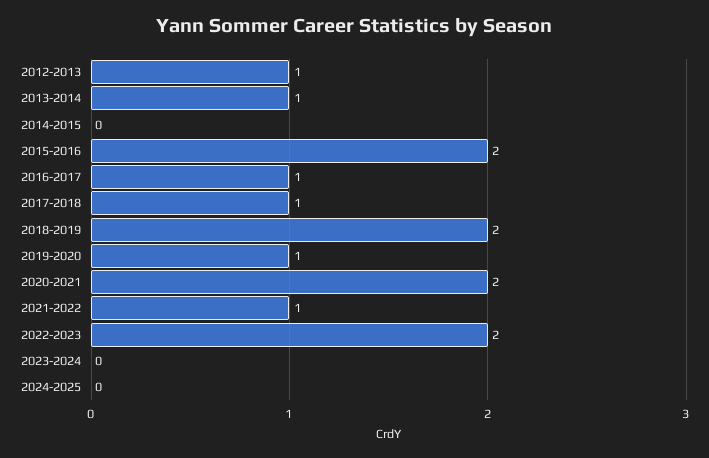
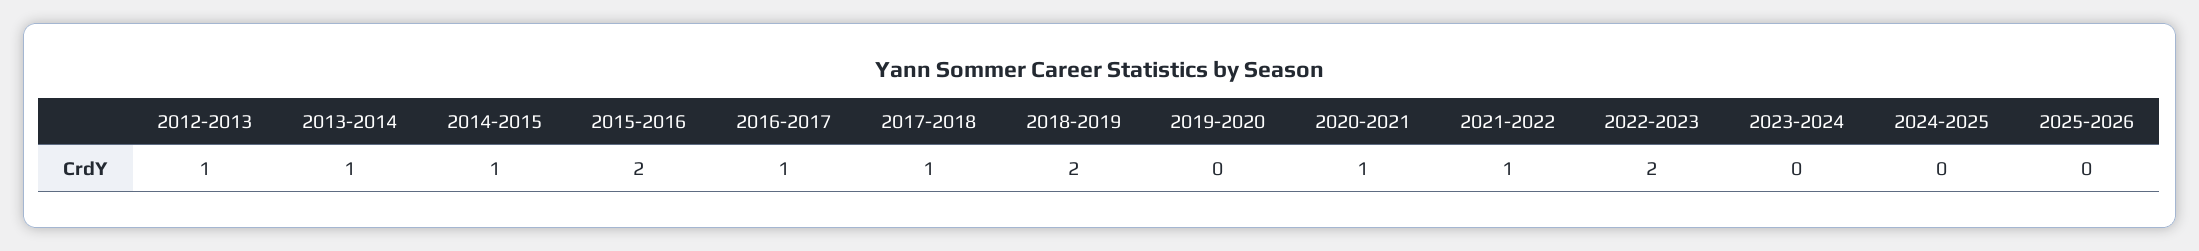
2014-2015: 0 -> 1
2019-2020: 1 -> 0
2020-2021: 2 -> 1
2025-2026: none -> 0

